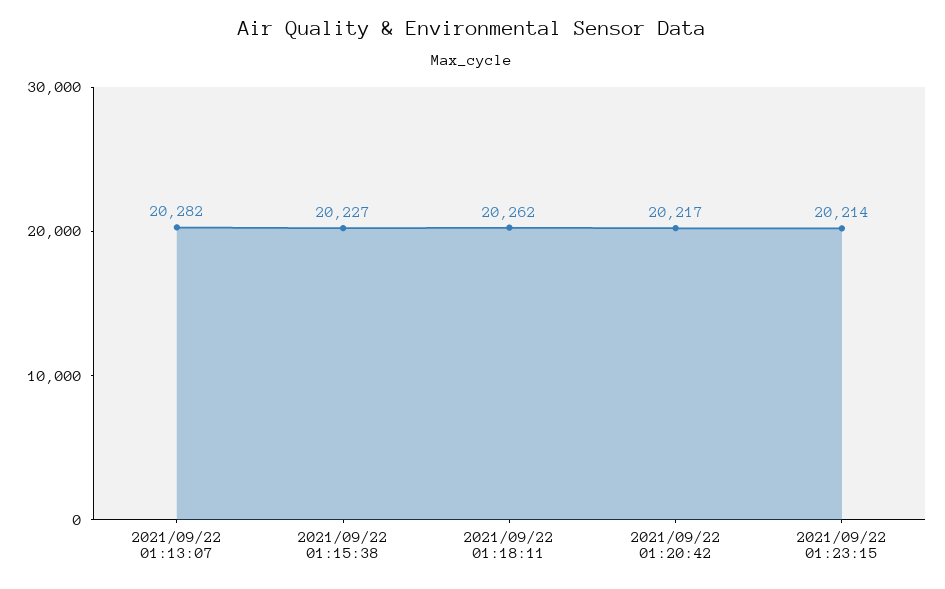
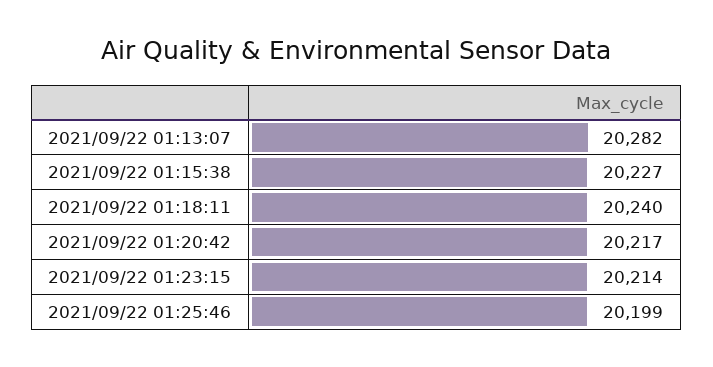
2021/09/22 01:18:11: 20262 -> 20240
2021/09/22 01:25:46: none -> 20199

